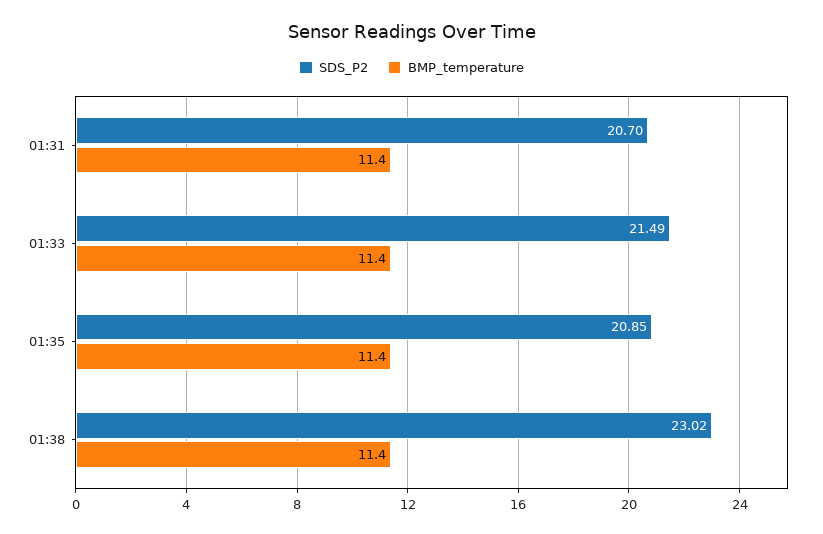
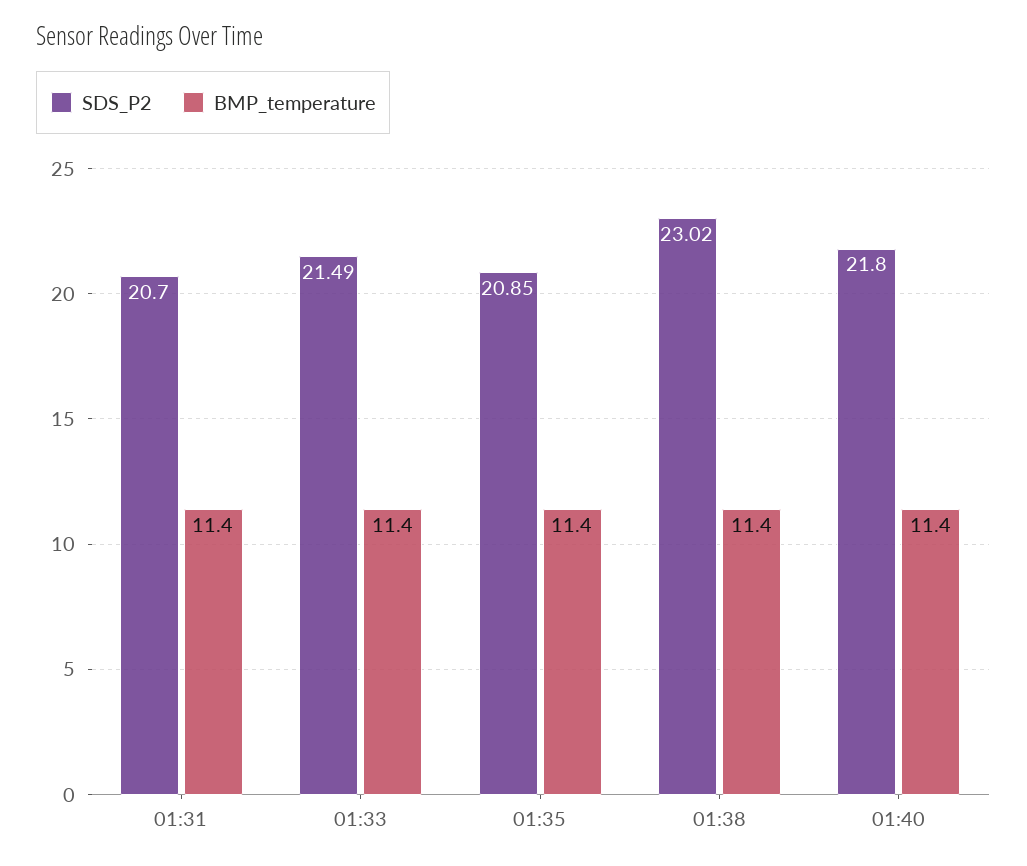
SDS_P2, 01:40: none -> 21.8
BMP_temperature, 01:40: none -> 11.4

